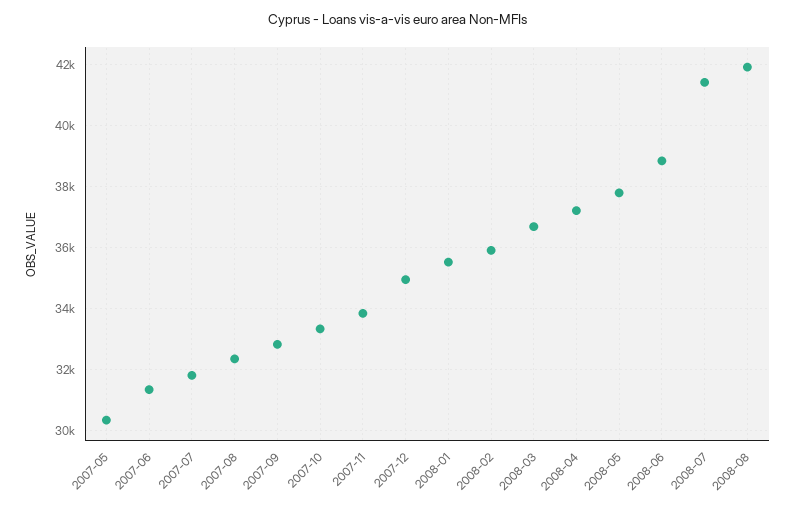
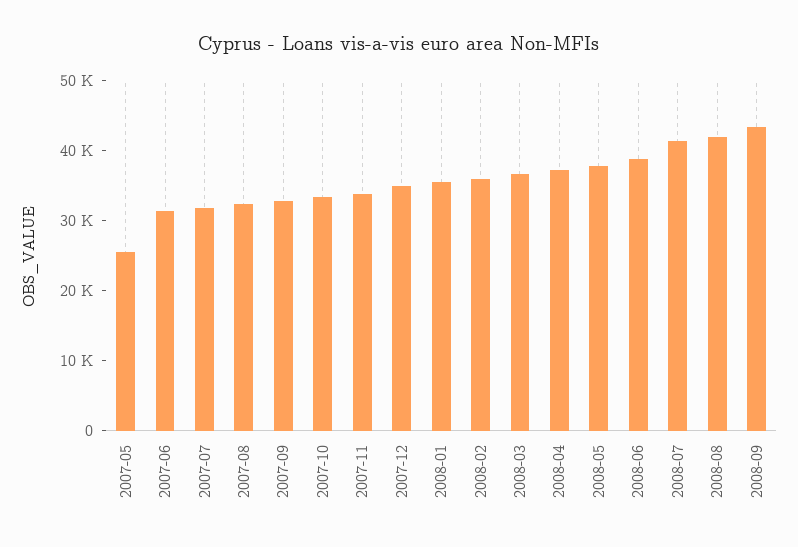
2007-05: 30400 -> 26000
2008-09: none -> 44000

